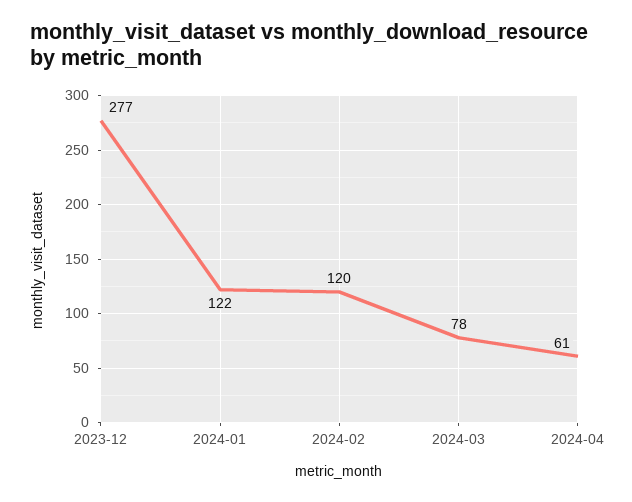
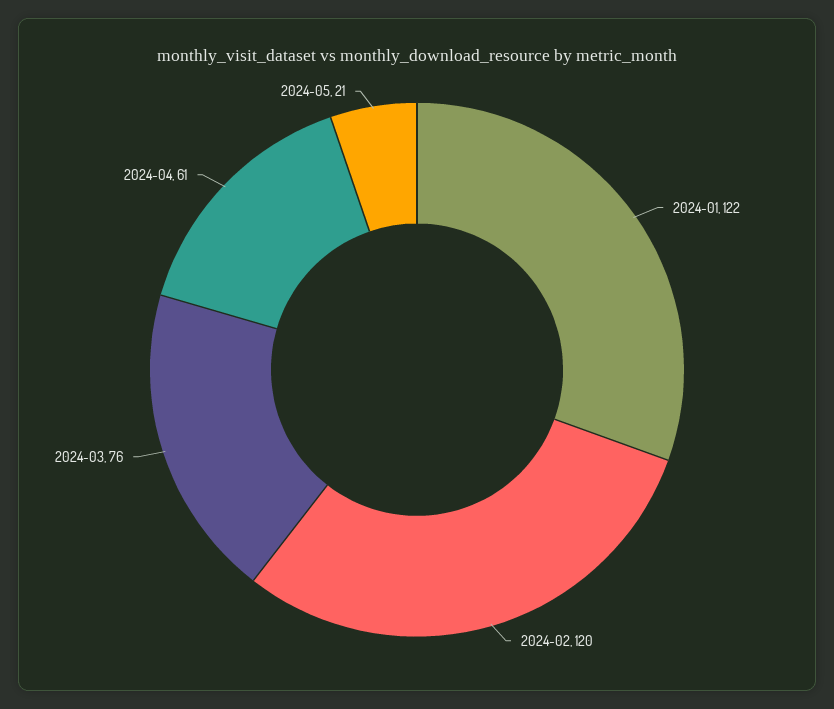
2023-12: 277 -> none
2024-03: 78 -> 76
2024-05: none -> 21

